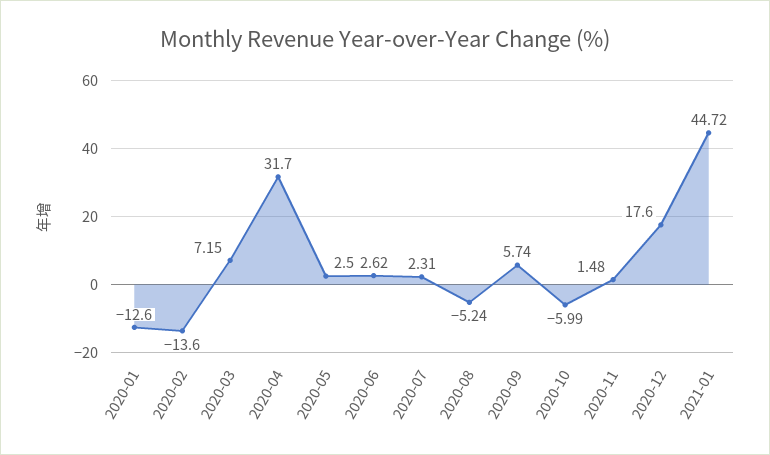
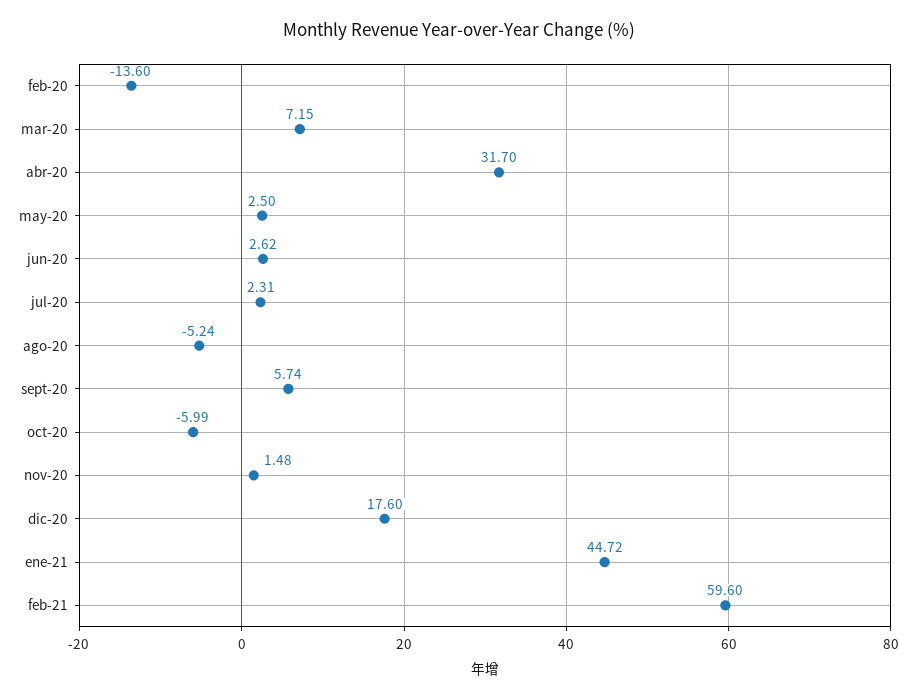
2020-01: -12.6 -> none
feb-21: none -> 59.6

